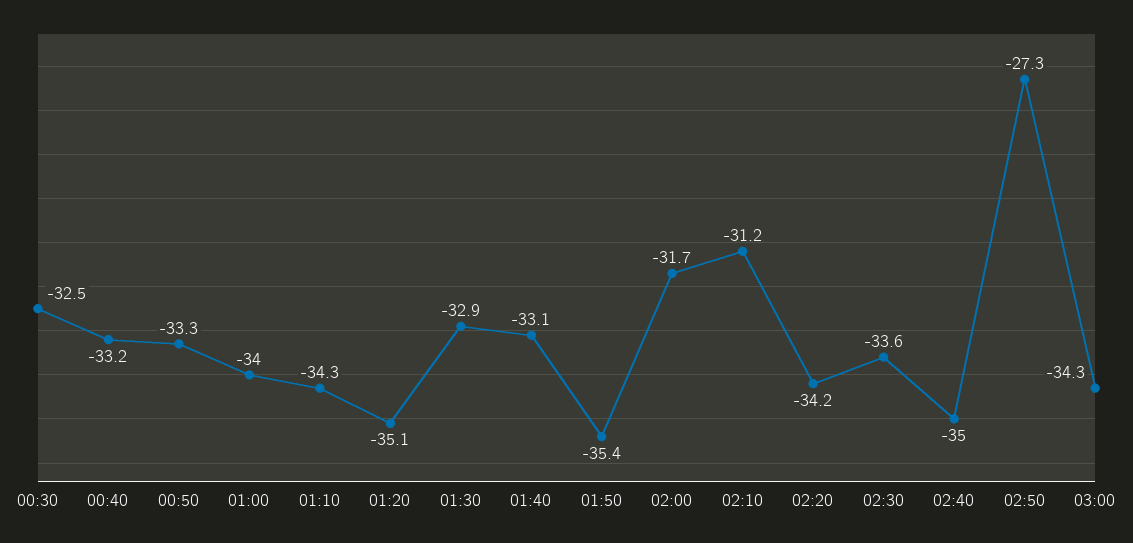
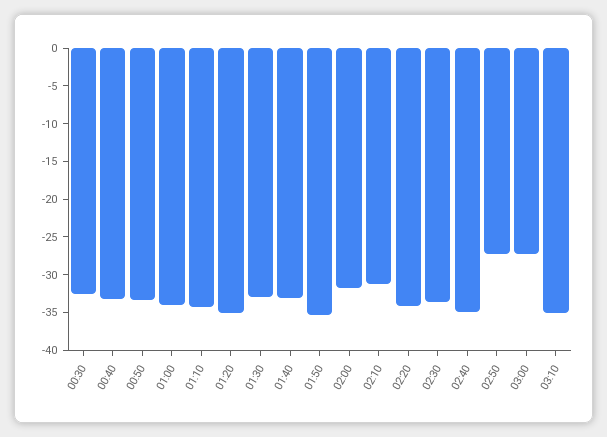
03:00: -34.3 -> -27.5
03:10: none -> -35

